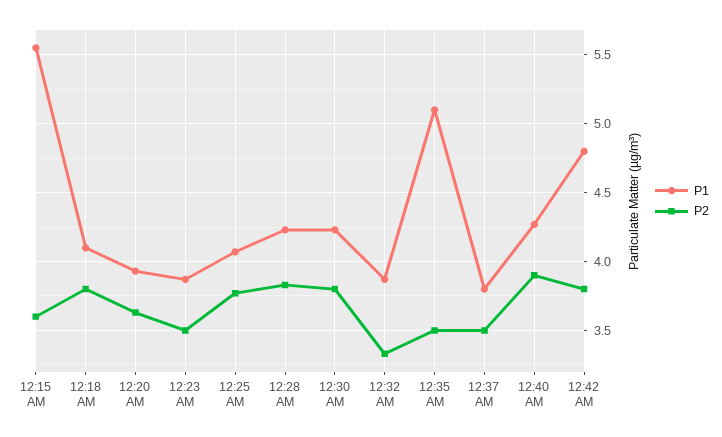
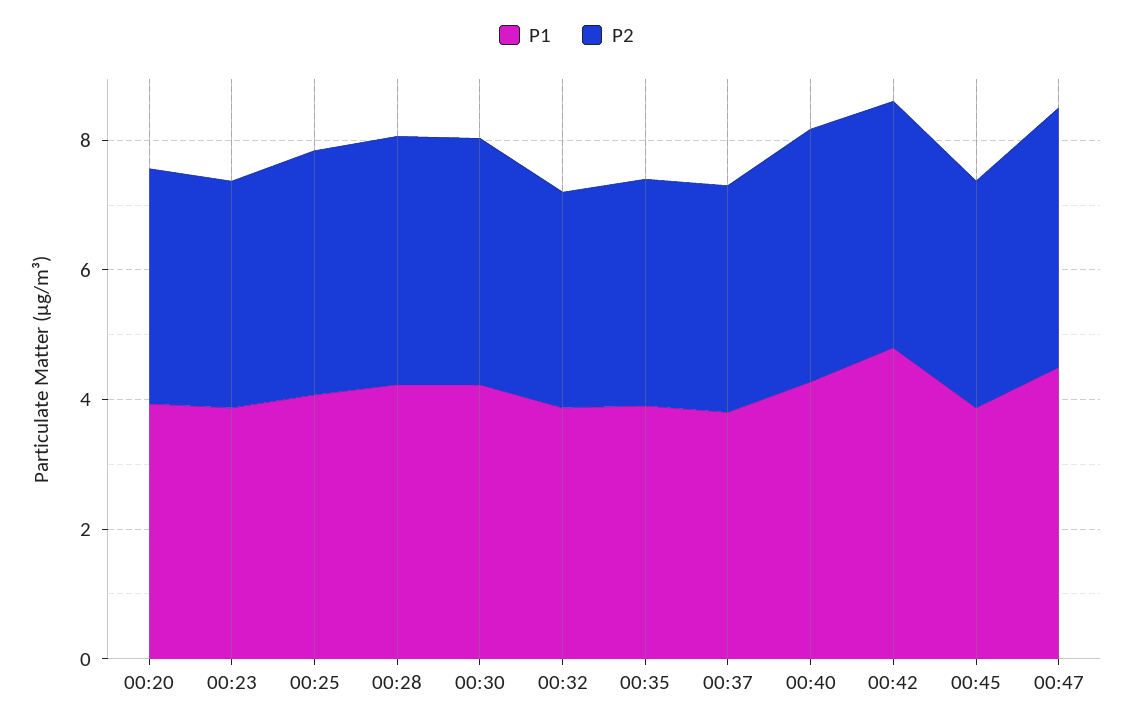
P1, 12:15 AM: 5.55 -> none
P2, 12:15 AM: 3.6 -> none
P1, 12:18 AM: 4.1 -> none
P2, 12:18 AM: 3.8 -> none
P1, 12:35 AM: 5.1 -> 4
P1, 00:45: none -> 4
P2, 00:45: none -> 3.5
P1, 00:47: none -> 4.5
P2, 00:47: none -> 4

